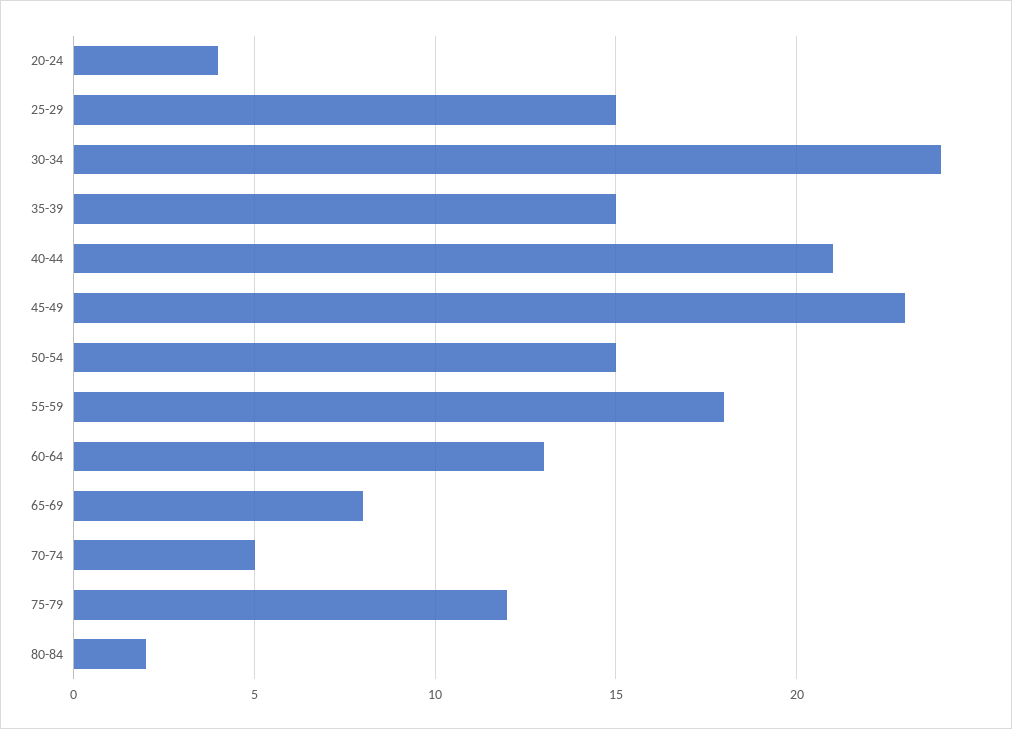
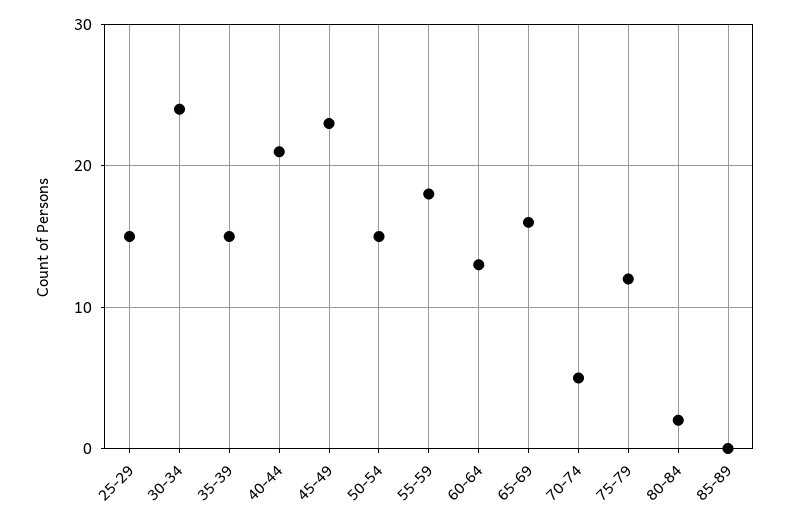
20-24: 4 -> none
65-69: 8 -> 16
85-89: none -> 0

